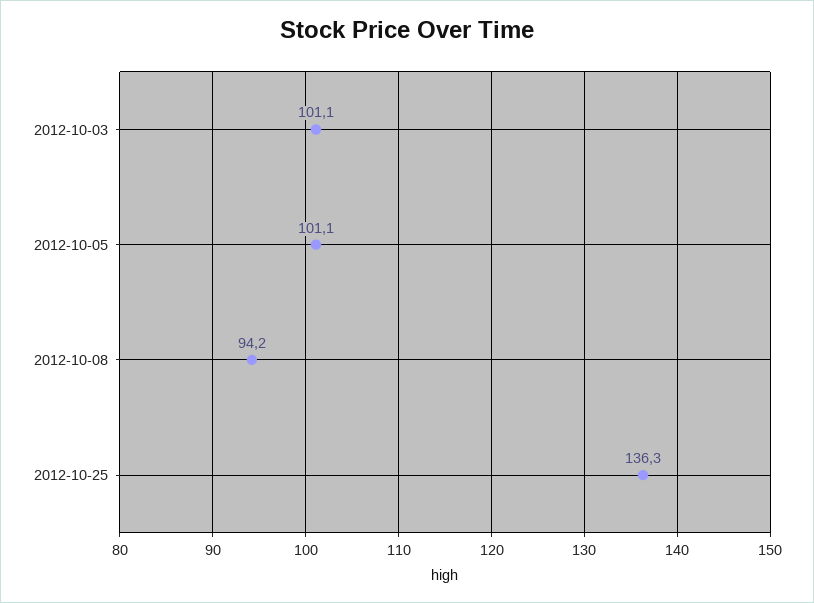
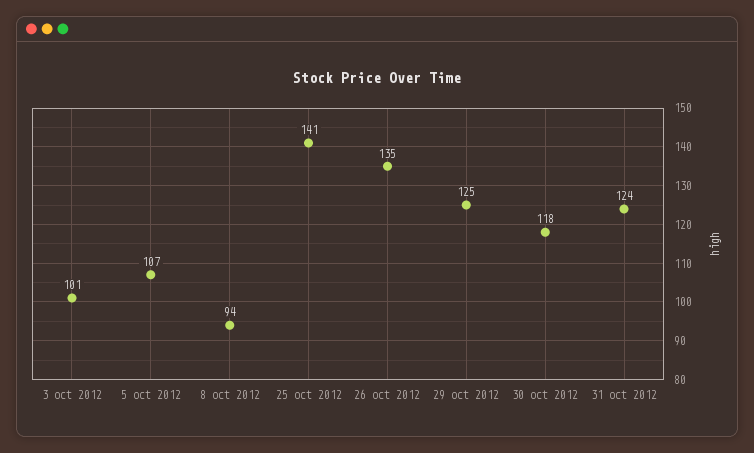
2012-10-05: 101.1 -> 107
2012-10-25: 136.3 -> 141
26 oct 2012: none -> 135
29 oct 2012: none -> 125
30 oct 2012: none -> 118
31 oct 2012: none -> 124

